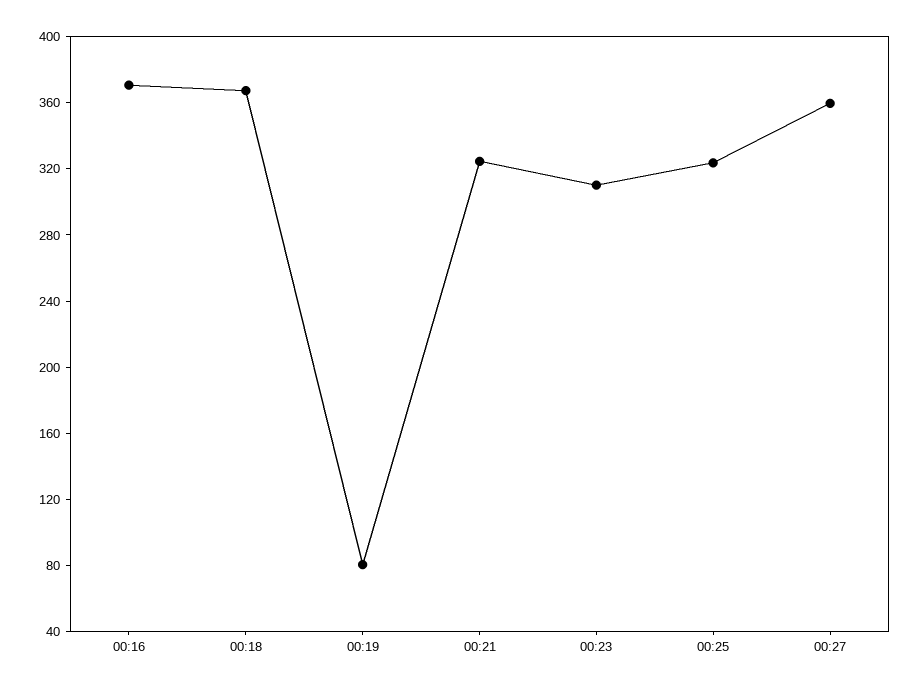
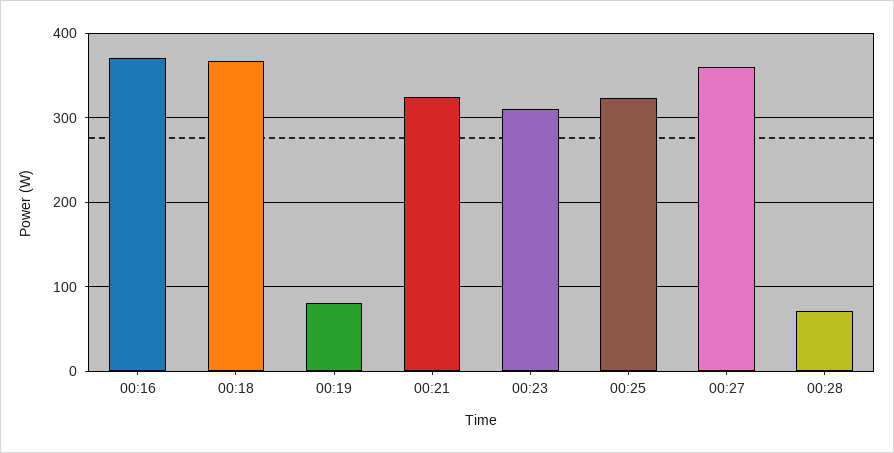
00:28: none -> 70

